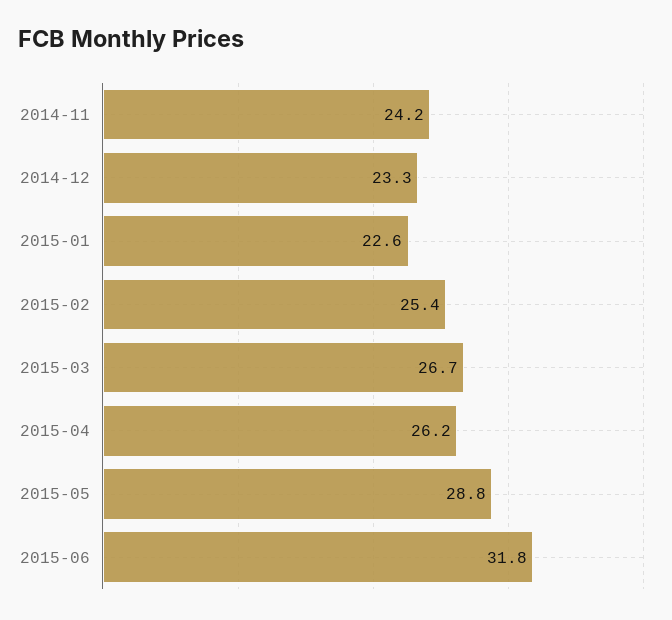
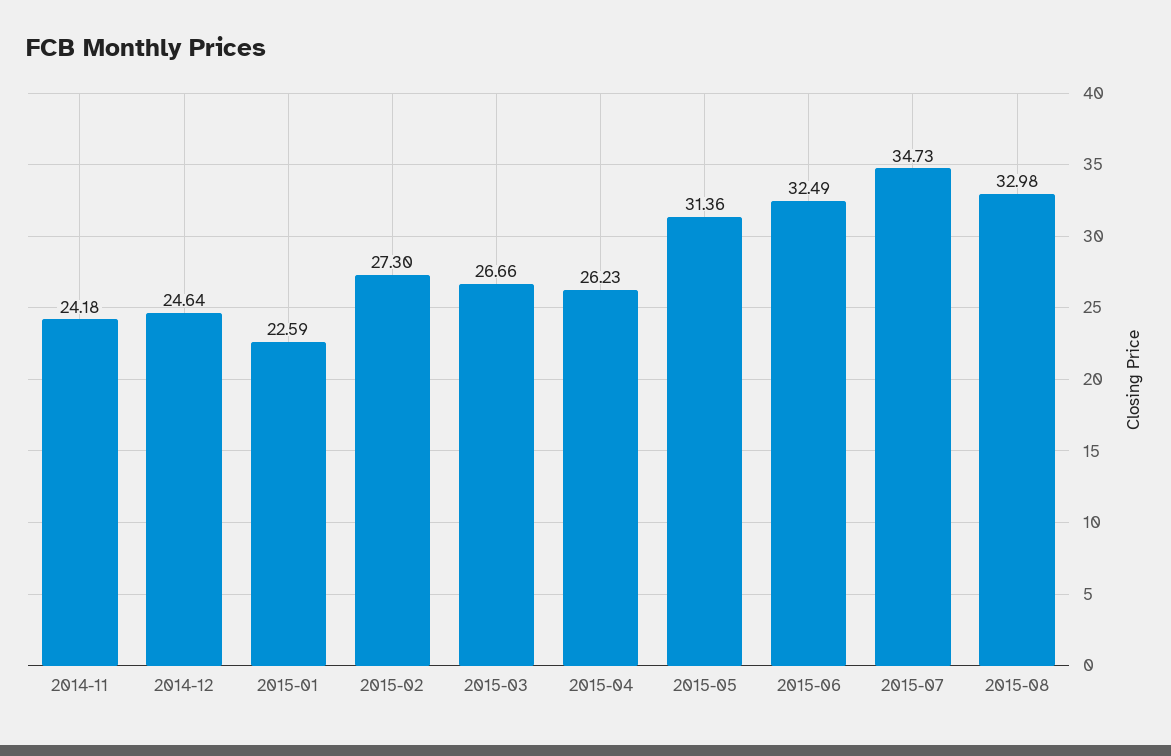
2014-12: 23.3 -> 24.64
2015-02: 25.4 -> 27.3
2015-05: 28.8 -> 31.36
2015-06: 31.8 -> 32.49
2015-07: none -> 34.73
2015-08: none -> 32.98

